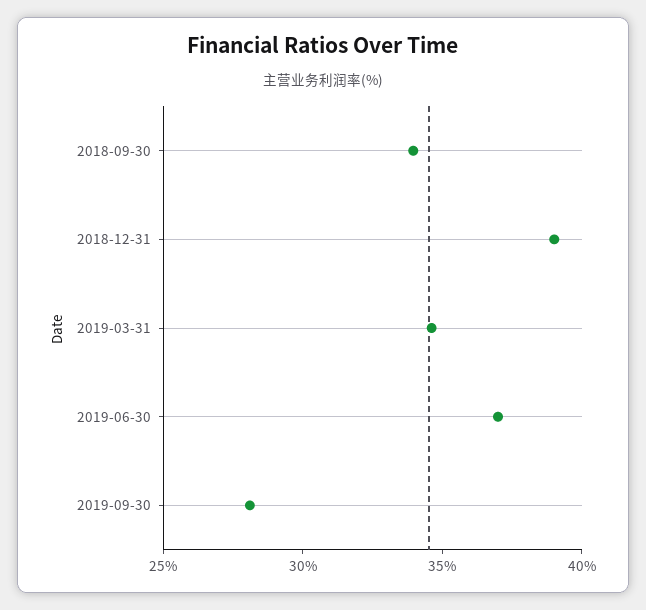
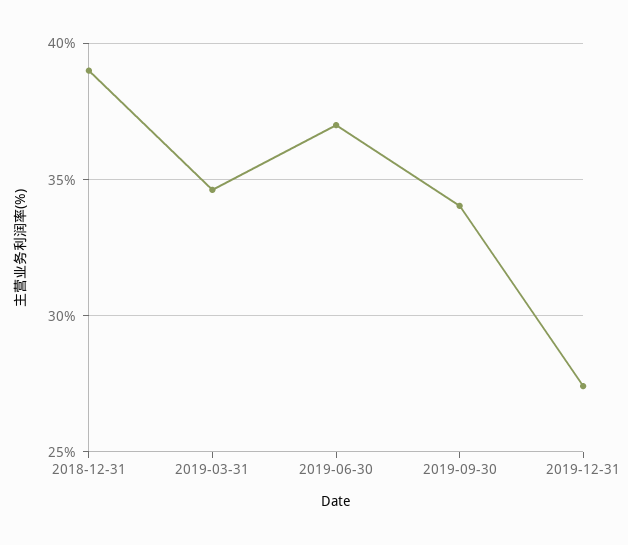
2018-09-30: 34 -> none
2019-09-30: 28 -> 34
2019-12-31: none -> 27.5

